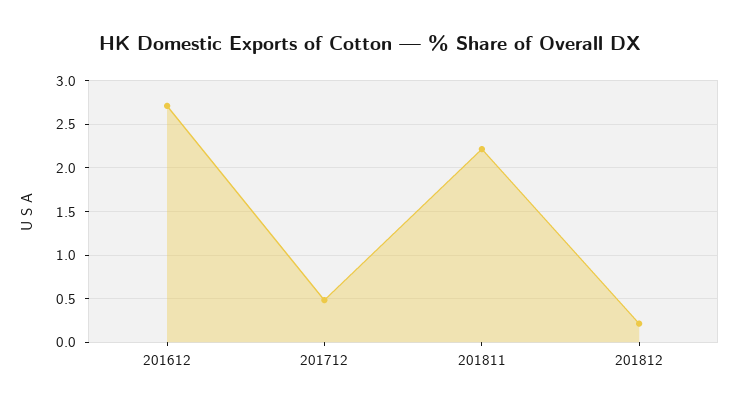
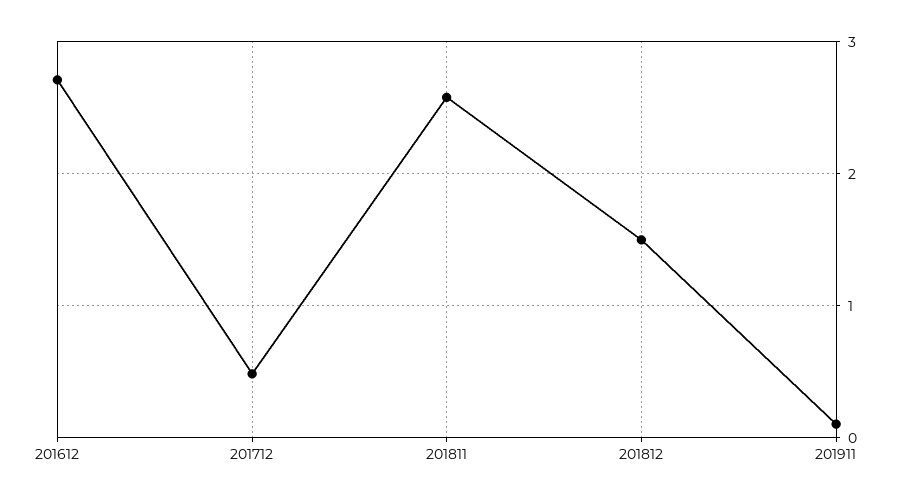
201811: 2.2 -> 2.6
201812: 0.2 -> 1.5
201911: none -> 0.1

